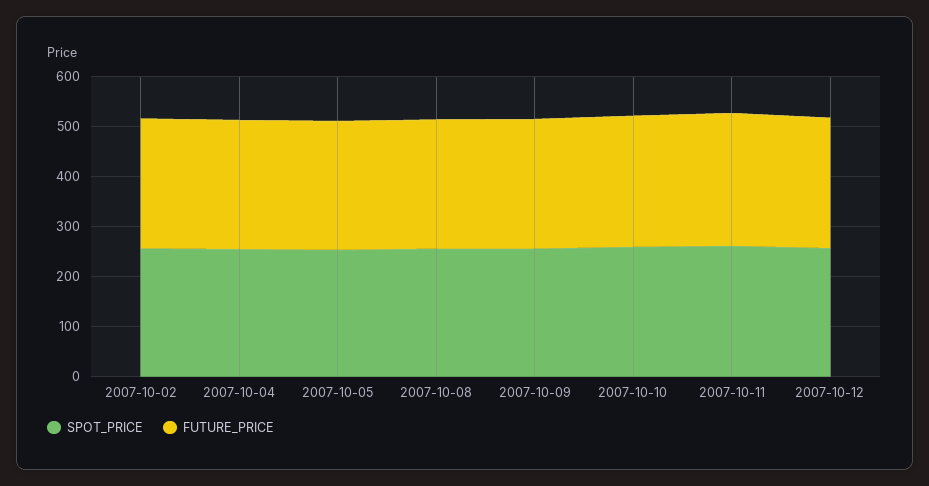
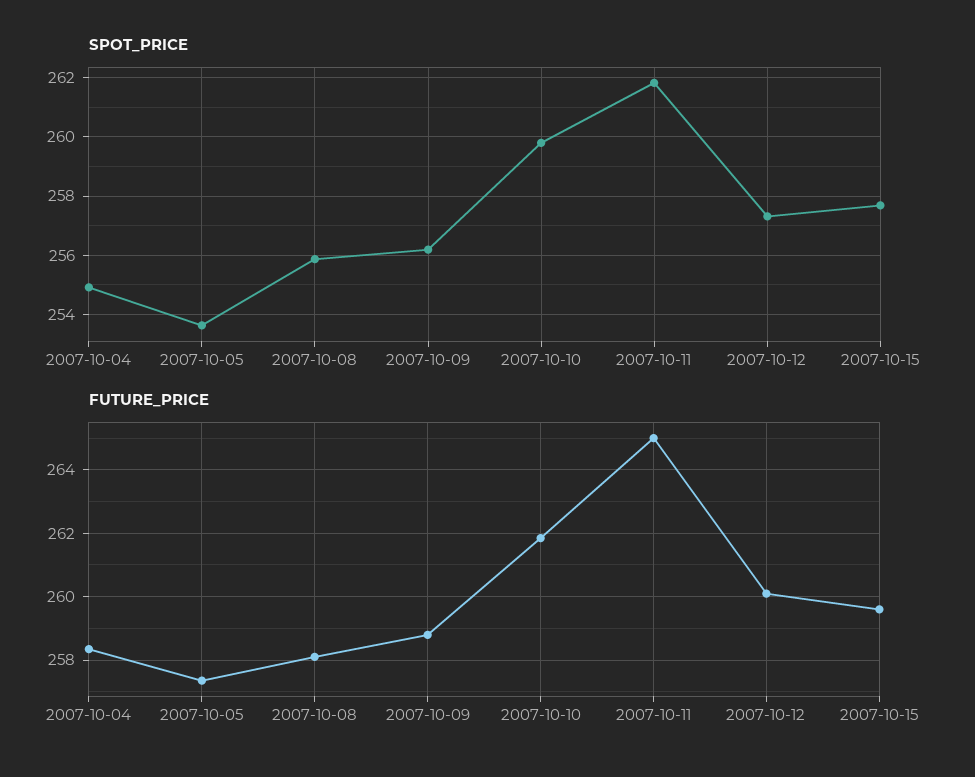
SPOT_PRICE, 2007-10-02: 260 -> none
FUTURE_PRICE, 2007-10-02: 260 -> none
SPOT_PRICE, 2007-10-15: none -> 257.75
FUTURE_PRICE, 2007-10-15: none -> 259.6

